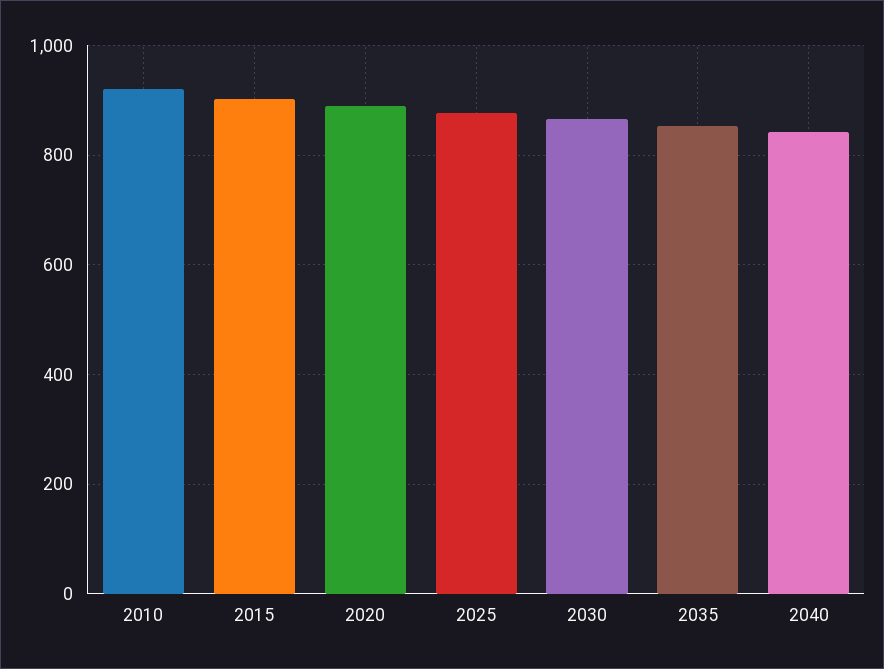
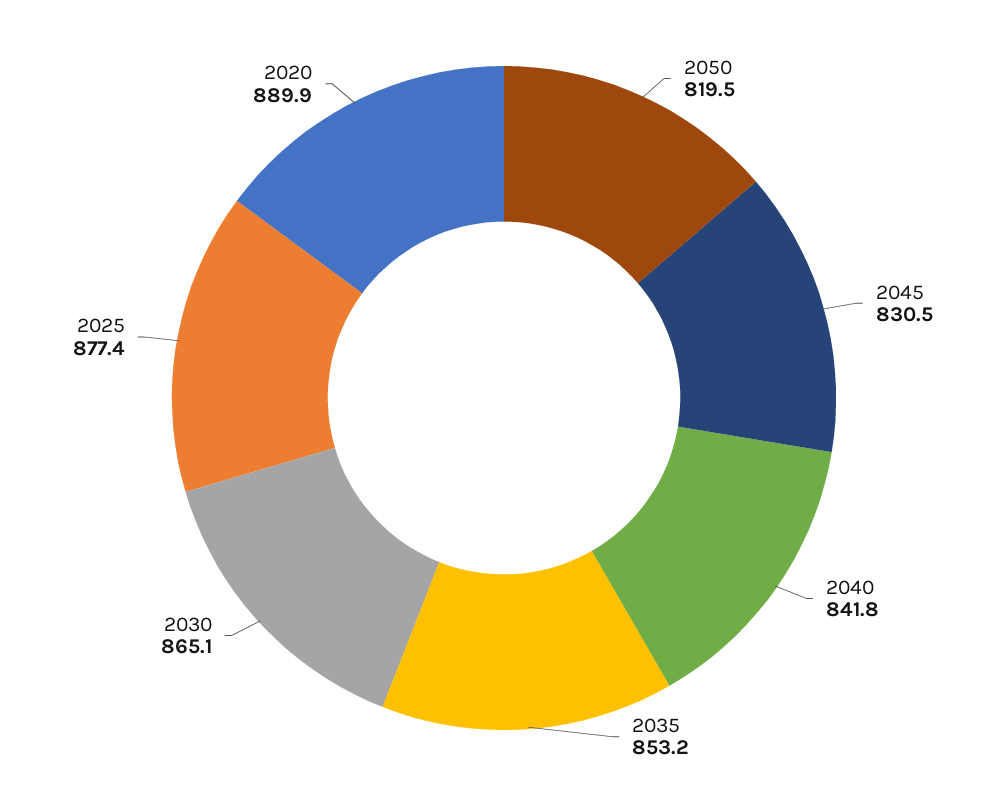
2010: 920 -> none
2015: 900 -> none
2050: none -> 819.5
2045: none -> 830.5

